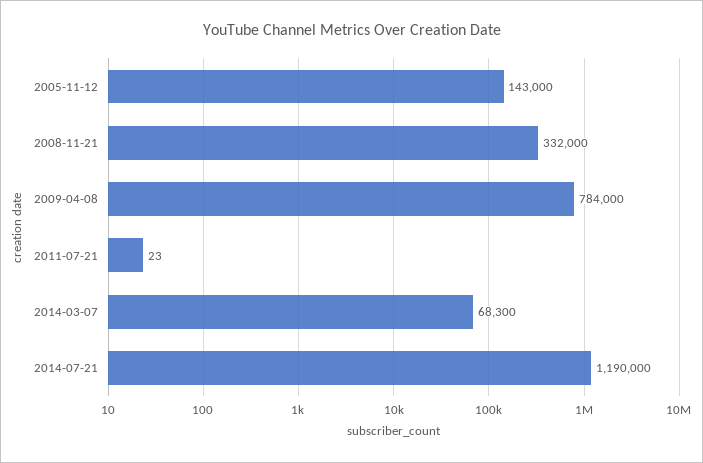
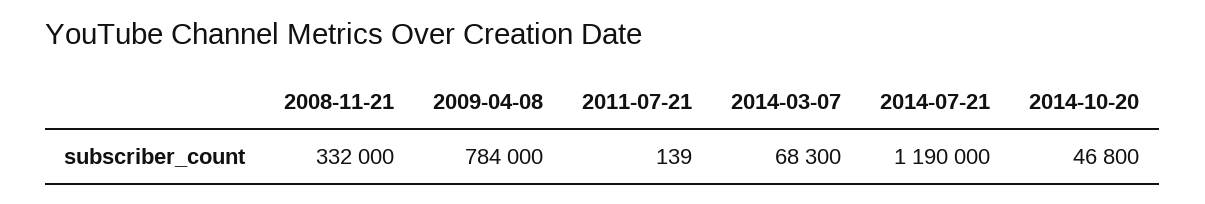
2005-11-12: 143000 -> none
2011-07-21: 23 -> 139
2014-10-20: none -> 46800

